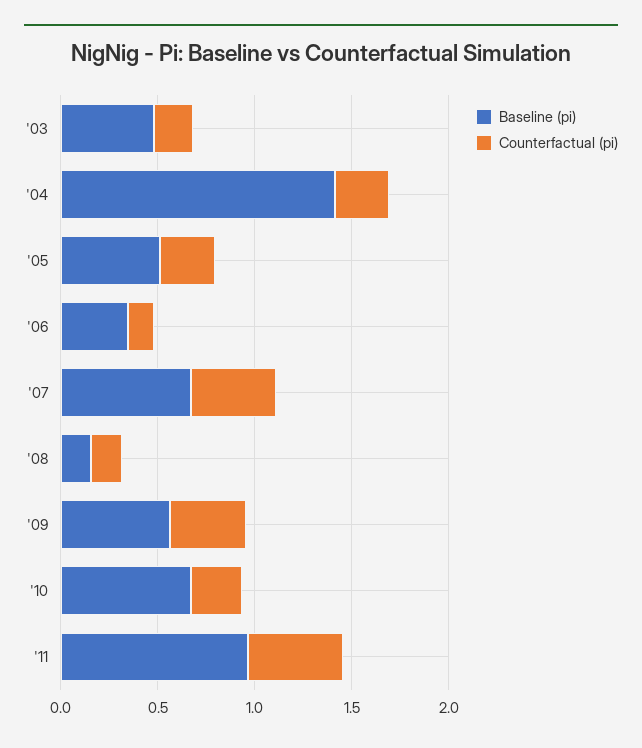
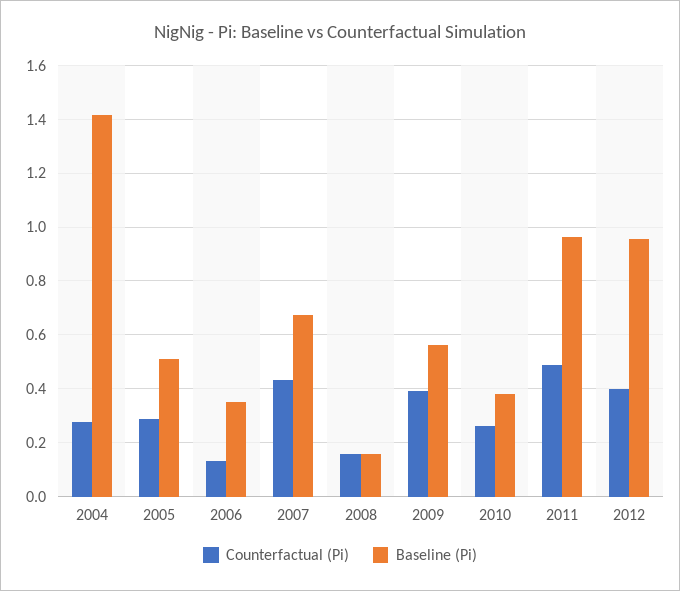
Baseline (pi), '03: 0.5 -> none
Counterfactual (pi), '03: 0.2 -> none
Baseline (pi), '10: 0.7 -> 0.375
Counterfactual (pi), 2012: none -> 0.4
Baseline (pi), 2012: none -> 0.95

